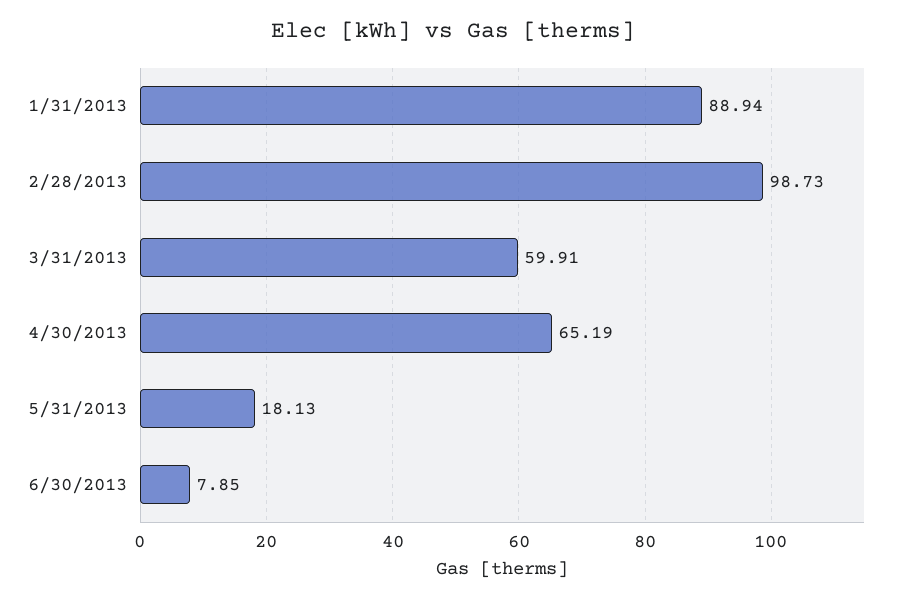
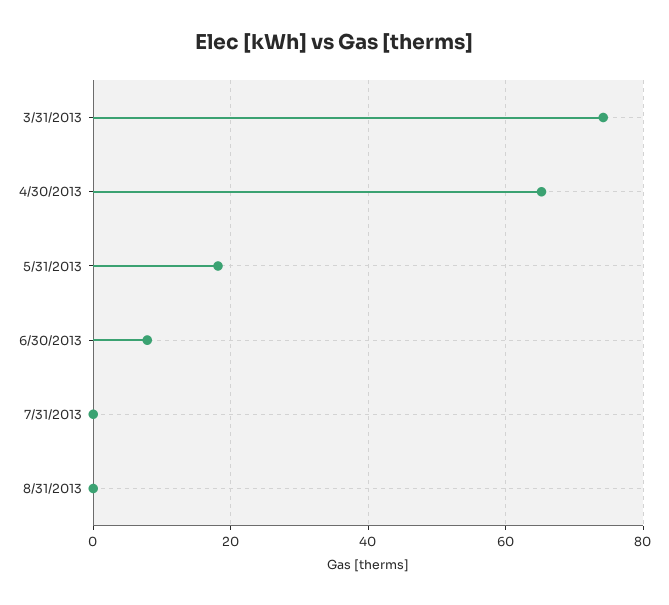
1/31/2013: 88.94 -> none
2/28/2013: 98.73 -> none
3/31/2013: 59.91 -> 74
7/31/2013: none -> 0
8/31/2013: none -> 0

